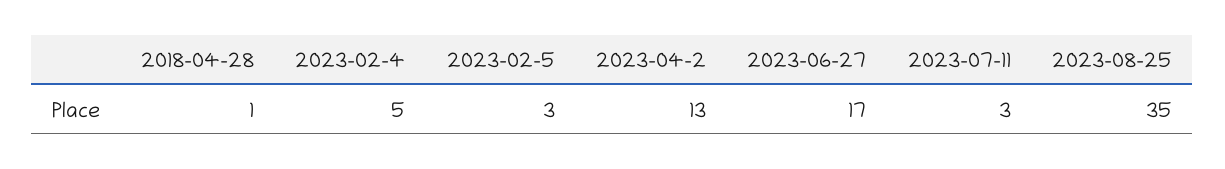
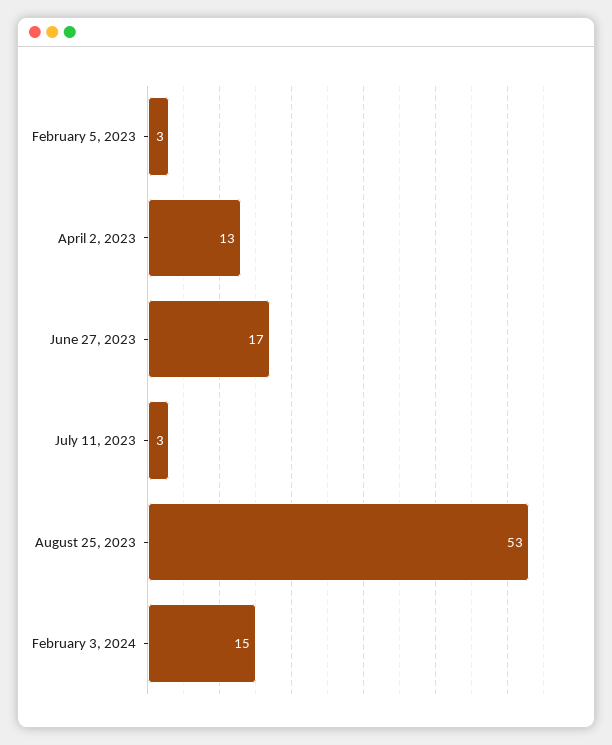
2018-04-28: 1 -> none
2023-02-4: 5 -> none
2023-08-25: 35 -> 53
February 3, 2024: none -> 15

